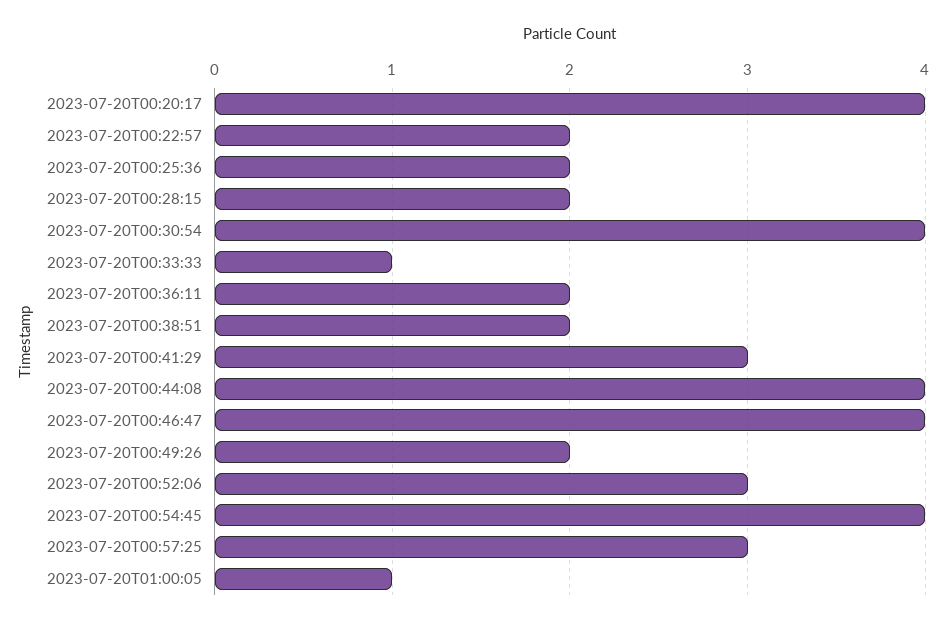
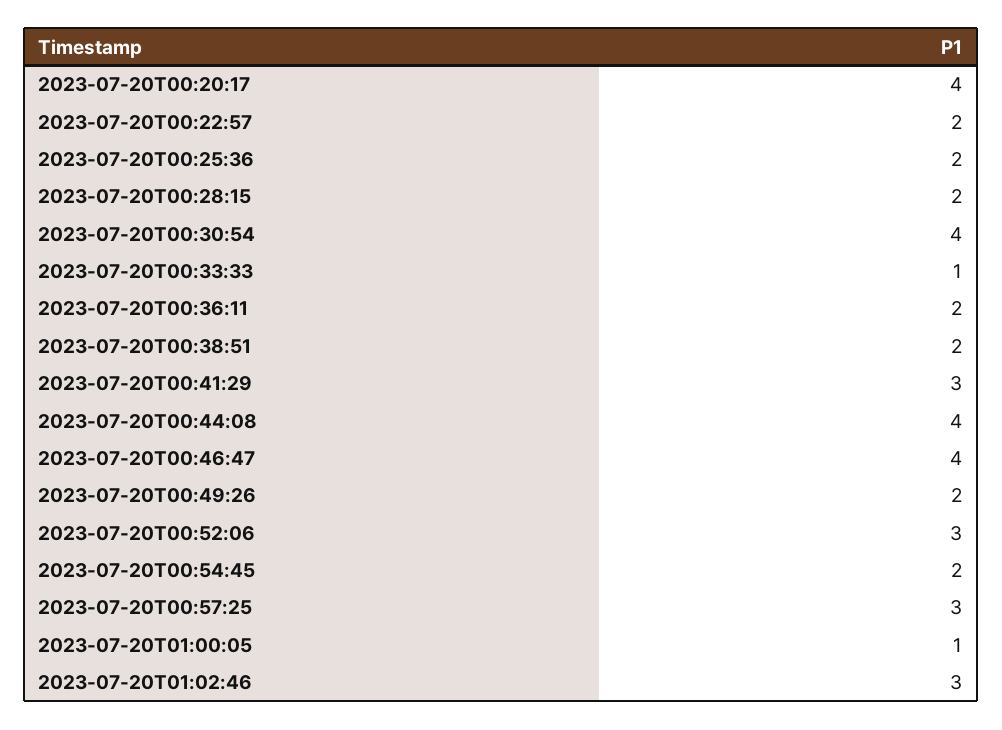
2023-07-20T00:54:45: 4 -> 2
2023-07-20T01:02:46: none -> 3

